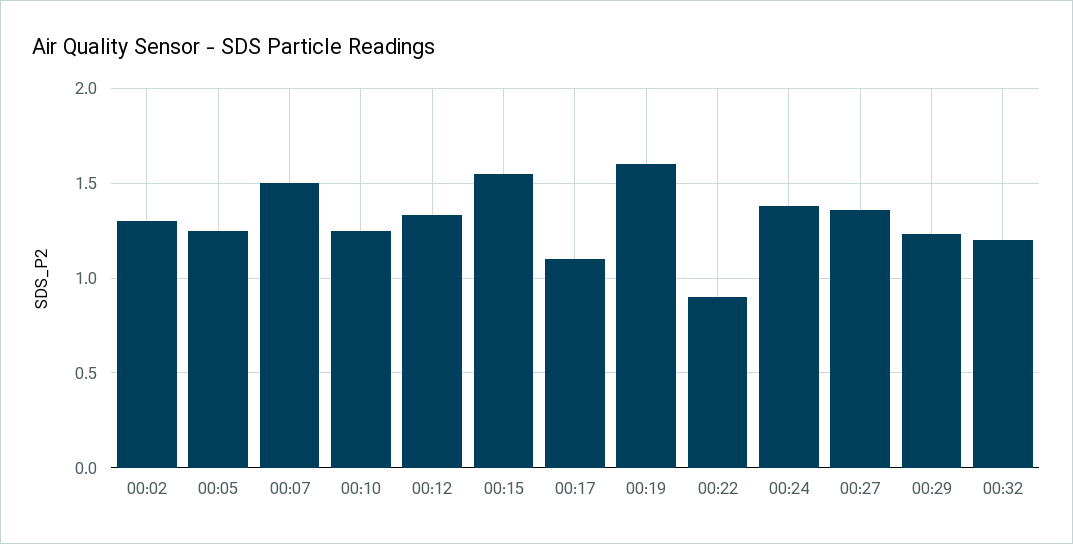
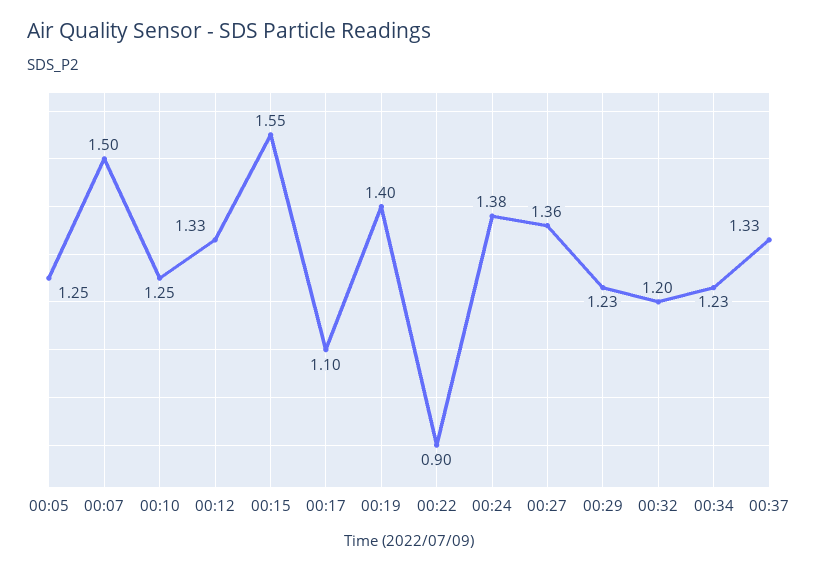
00:02: 1.3 -> none
00:19: 1.6 -> 1.4
00:34: none -> 1.23
00:37: none -> 1.33

